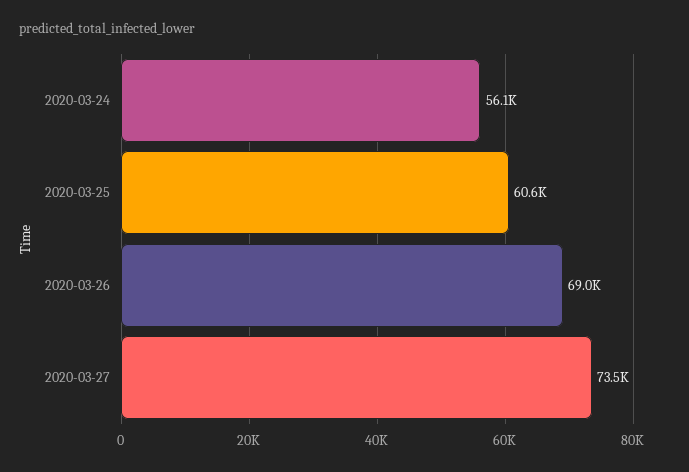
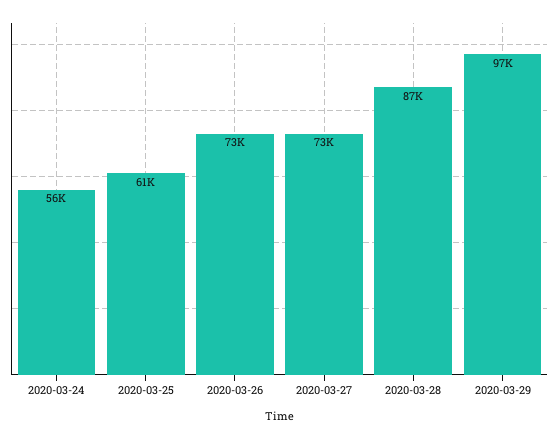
2020-03-26: 69000 -> 73000
2020-03-28: none -> 87000
2020-03-29: none -> 97000

